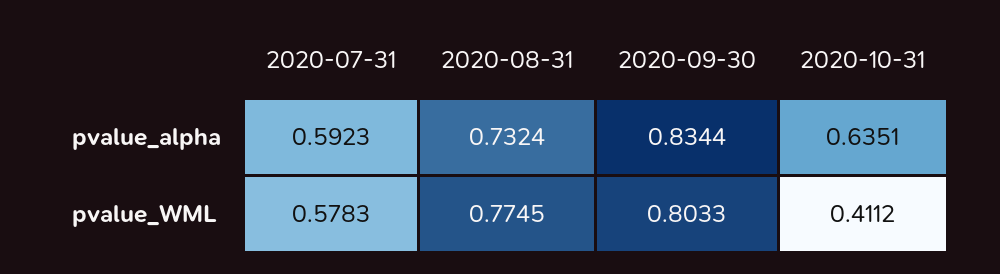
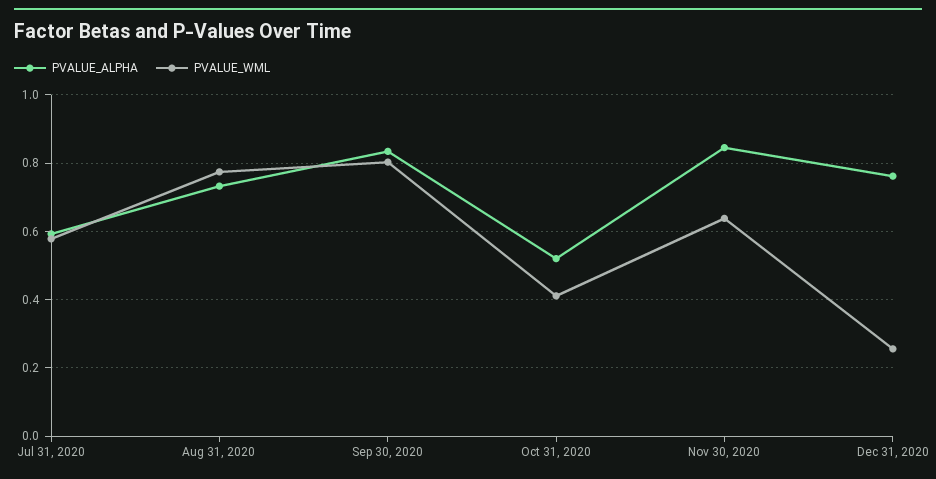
pvalue_alpha, 2020-10-31: 0.6351 -> 0.52
pvalue_alpha, Nov 30, 2020: none -> 0.84
pvalue_WML, Nov 30, 2020: none -> 0.64
pvalue_alpha, Dec 31, 2020: none -> 0.76
pvalue_WML, Dec 31, 2020: none -> 0.26

